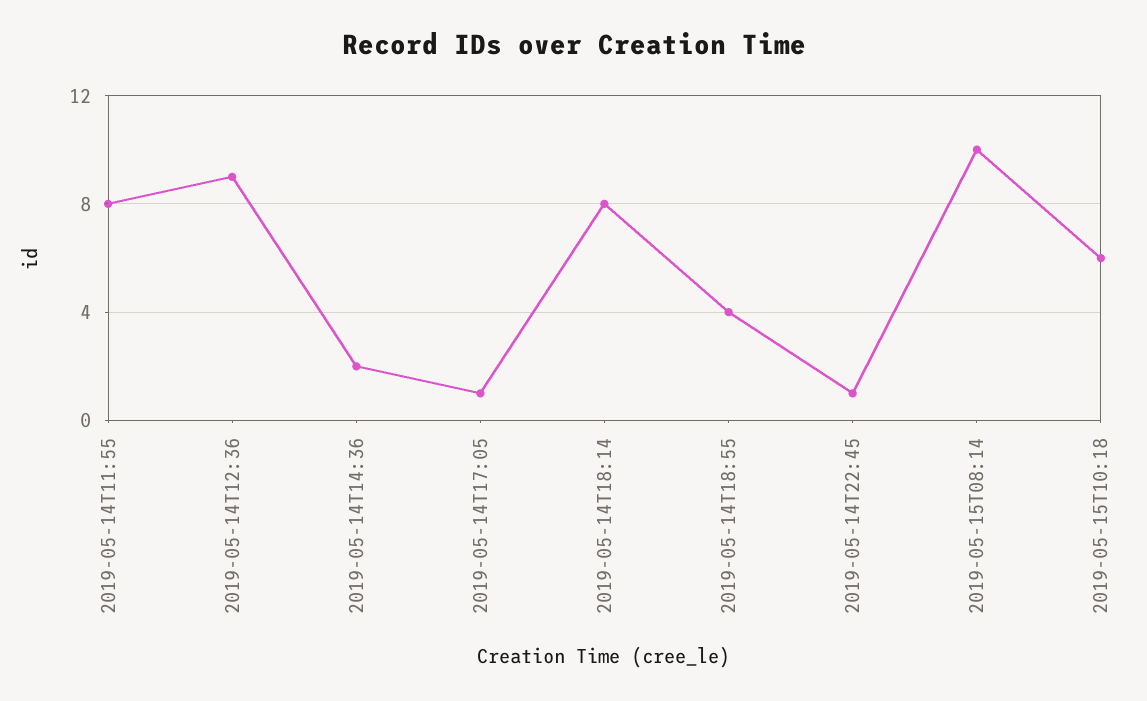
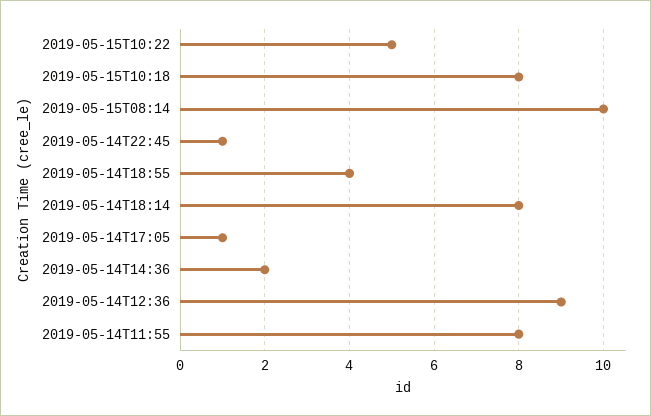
2019-05-15T10:18: 6 -> 8
2019-05-15T10:22: none -> 5

